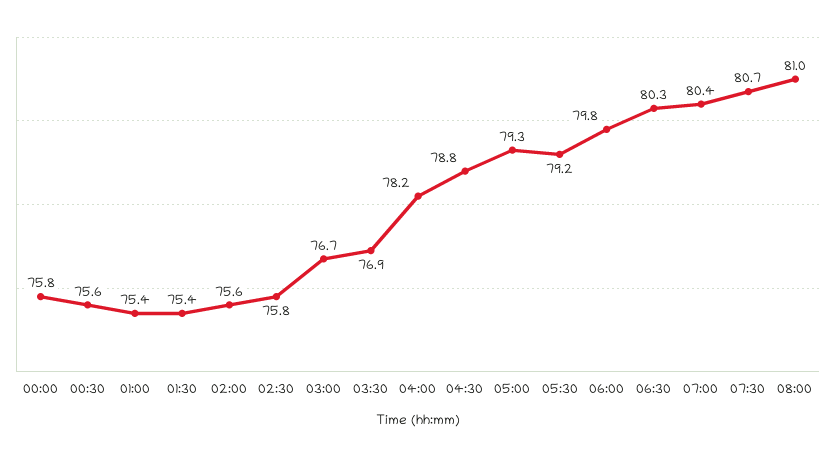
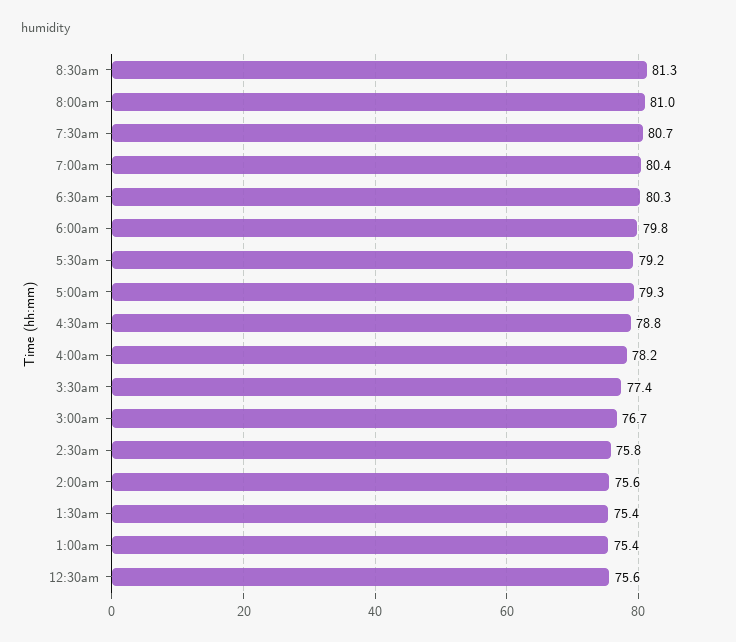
00:00: 75.8 -> none
03:30: 76.9 -> 77.4
8:30am: none -> 81.3

